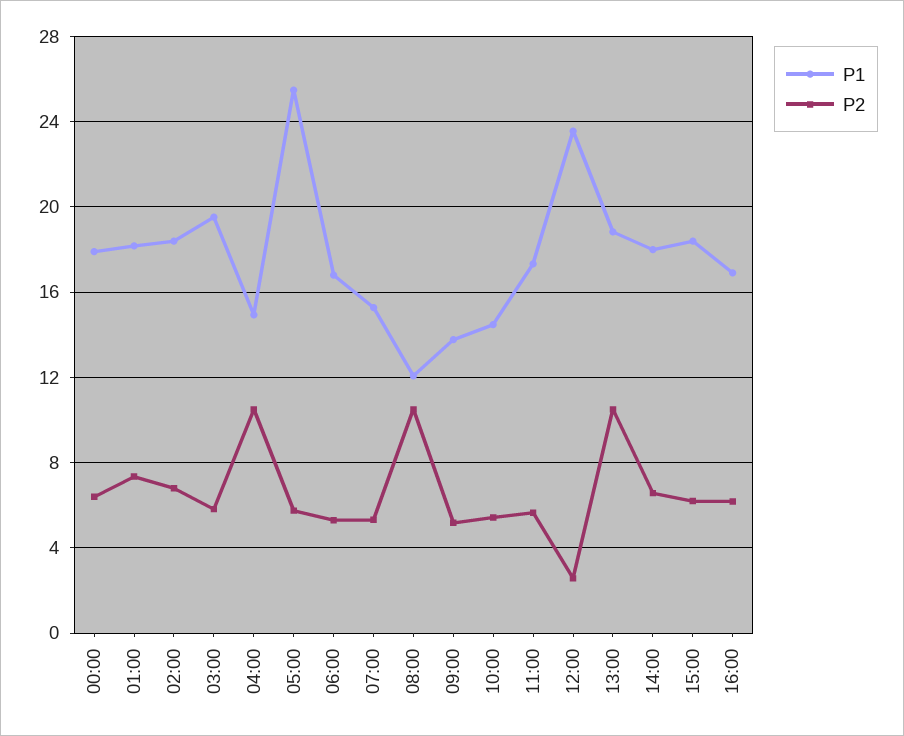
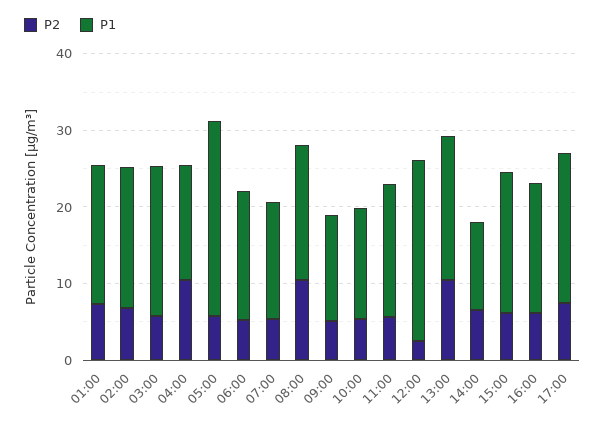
P1, 00:00: 18 -> none
P2, 00:00: 6.5 -> none
P1, 08:00: 12 -> 18
P1, 14:00: 18 -> 12
P2, 17:00: none -> 8
P1, 17:00: none -> 20

